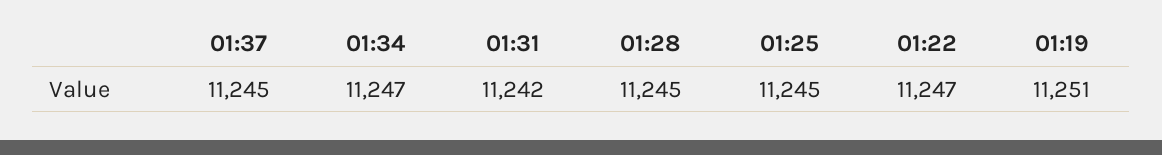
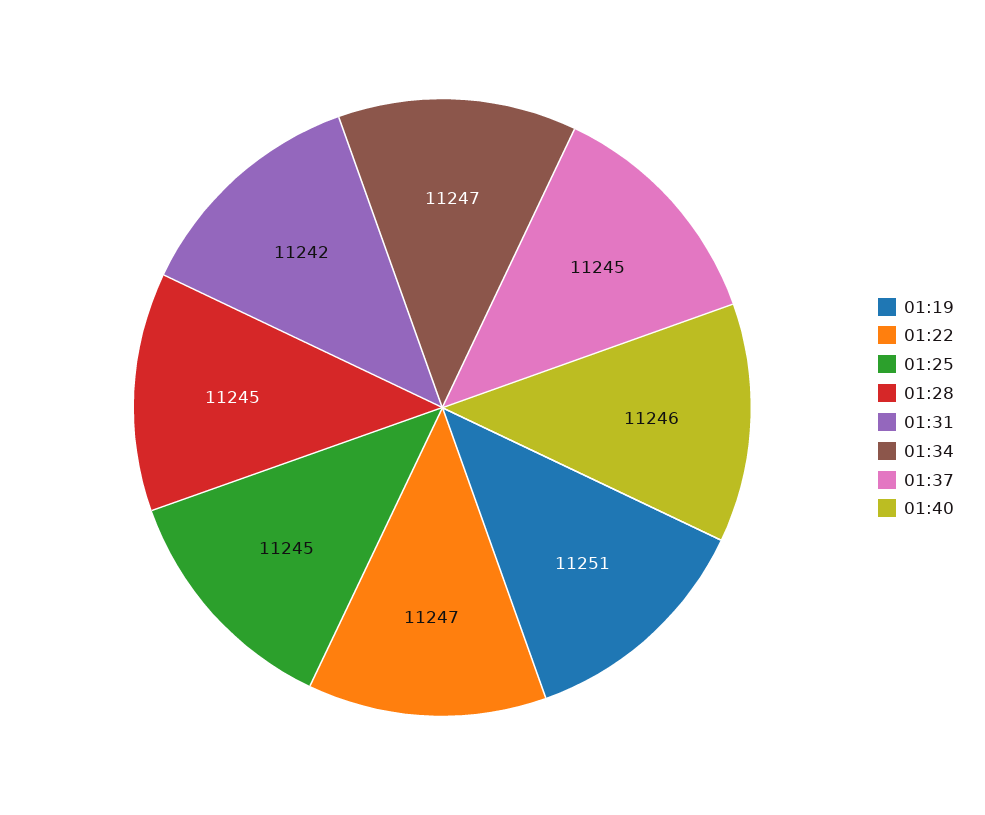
01:40: none -> 11246

